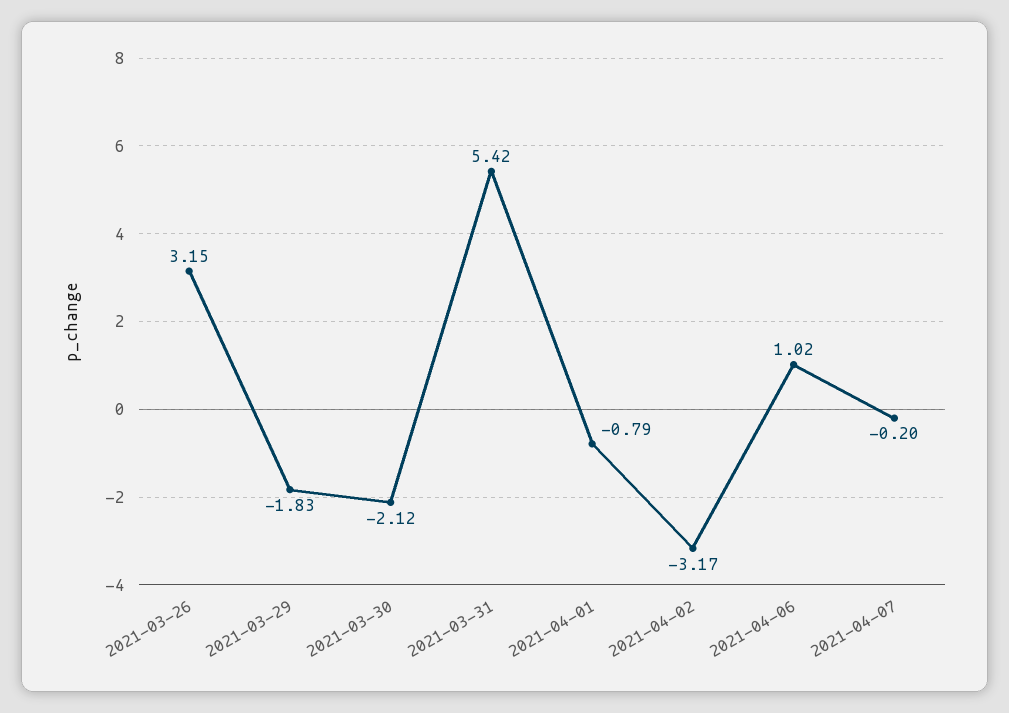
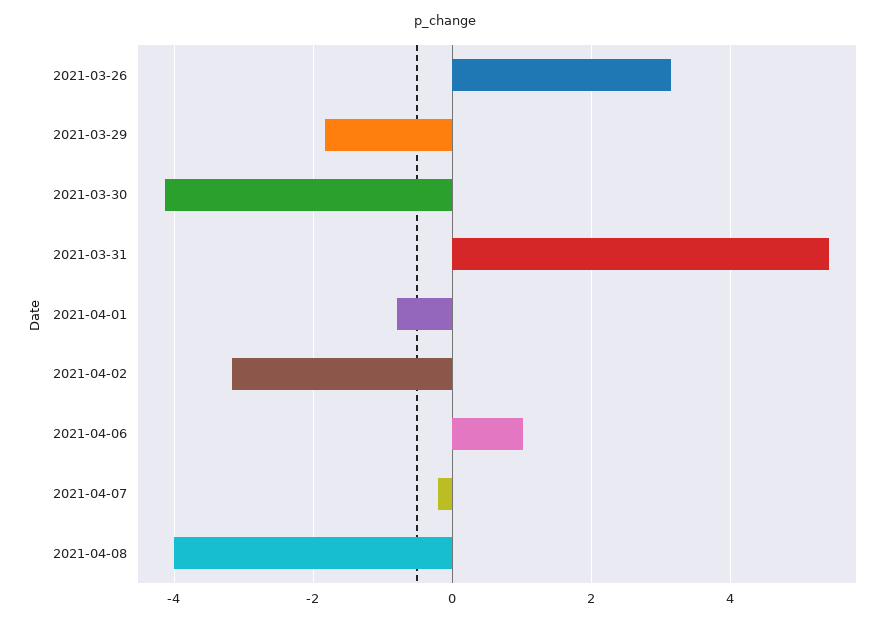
2021-03-30: -2.12 -> -4.2
2021-04-08: none -> -4

